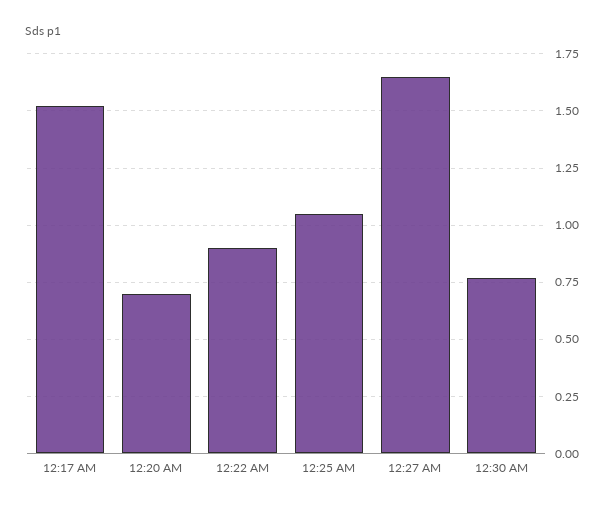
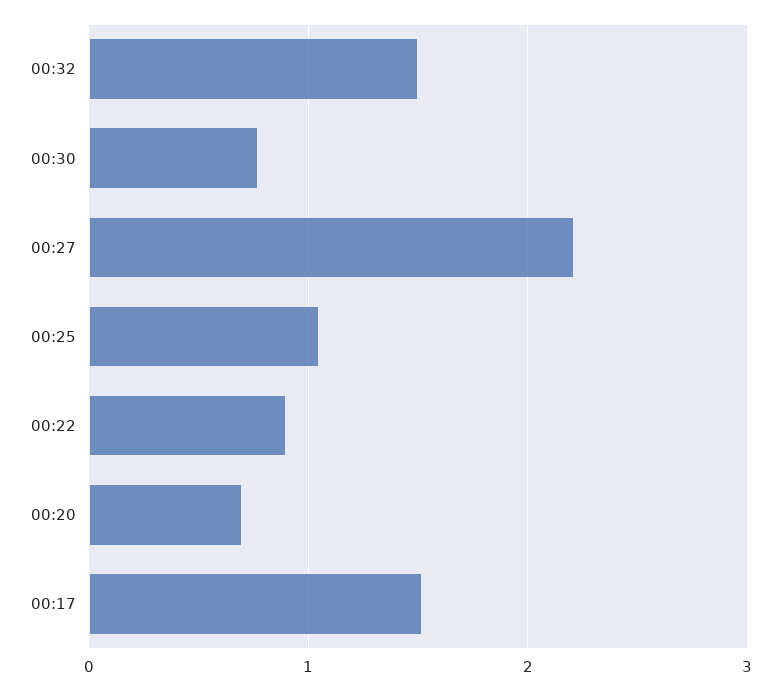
12:27 AM: 1.65 -> 2.2
00:32: none -> 1.5

